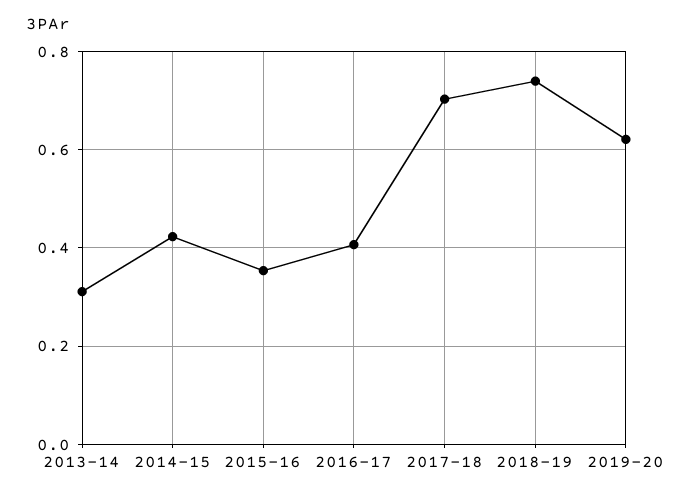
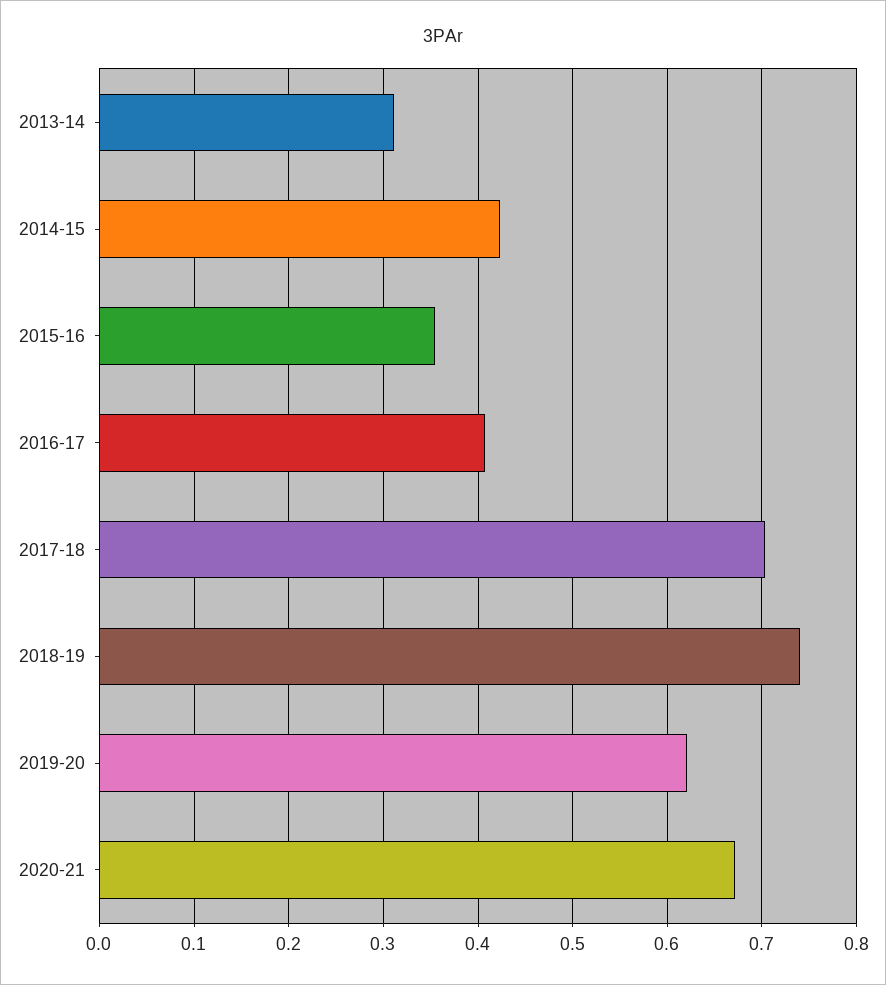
2020-21: none -> 0.67

